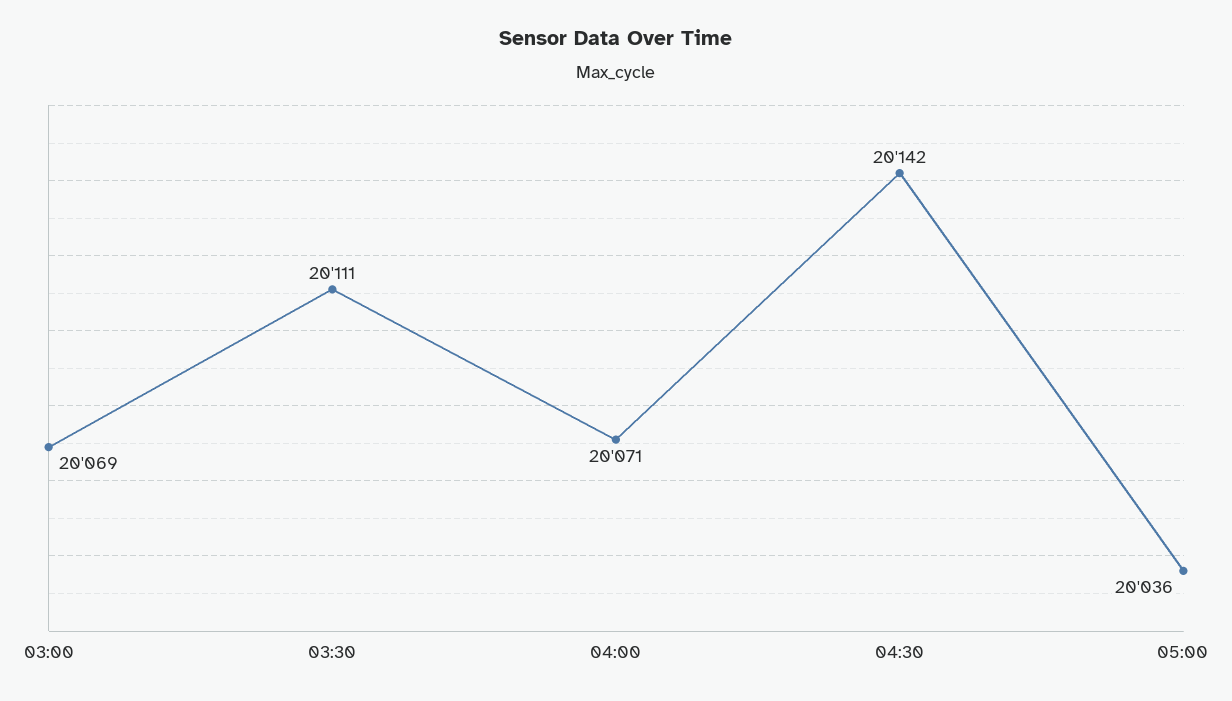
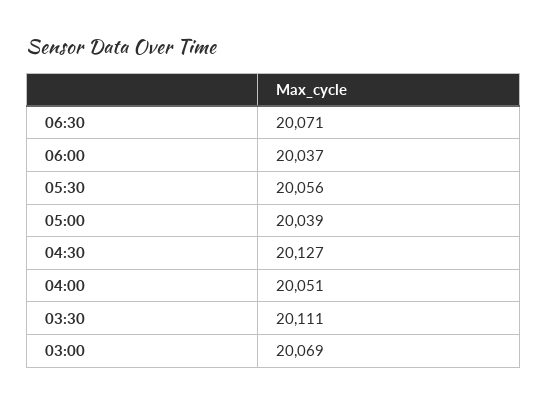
04:00: 20071 -> 20051
04:30: 20142 -> 20127
05:00: 20036 -> 20039
06:30: none -> 20071
06:00: none -> 20037
05:30: none -> 20056

